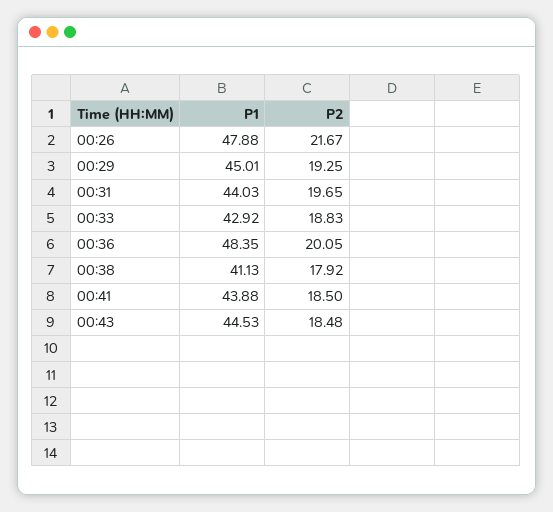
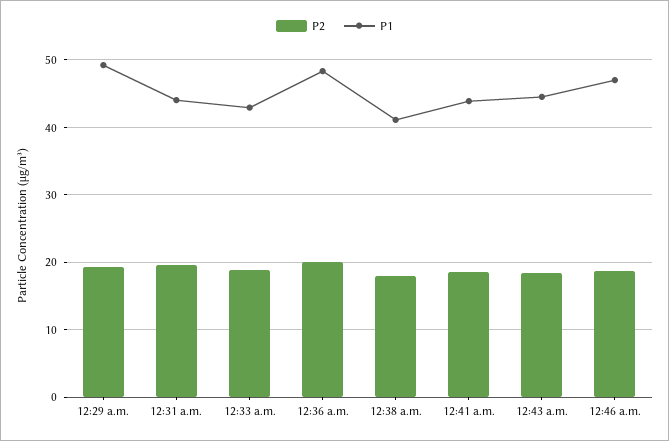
P1, 00:26: 47.88 -> none
P2, 00:26: 21.67 -> none
P1, 00:29: 45.01 -> 49
P2, 12:46 a.m.: none -> 19
P1, 12:46 a.m.: none -> 47

